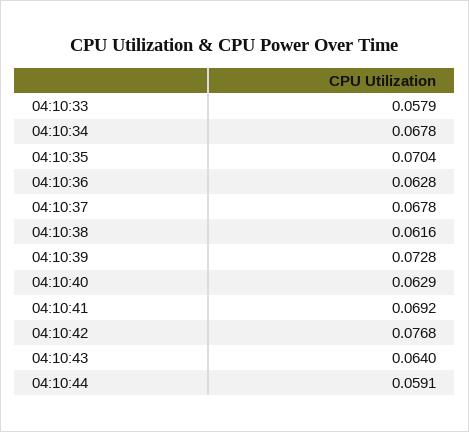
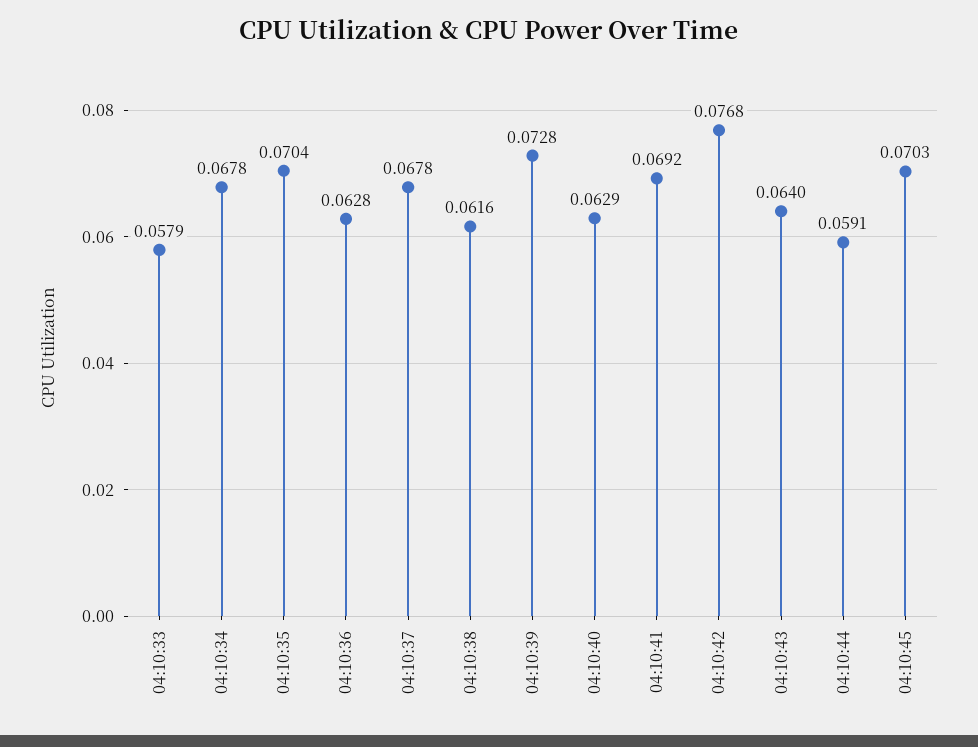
04:10:45: none -> 0.0703

